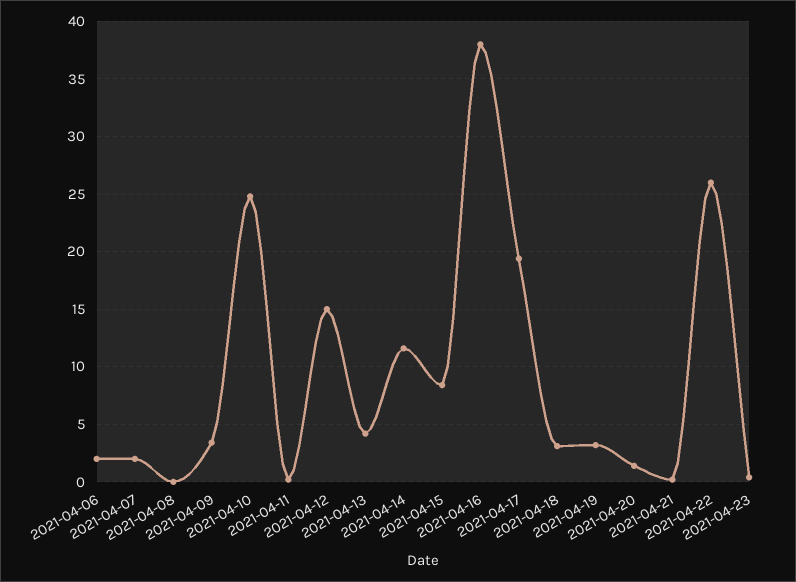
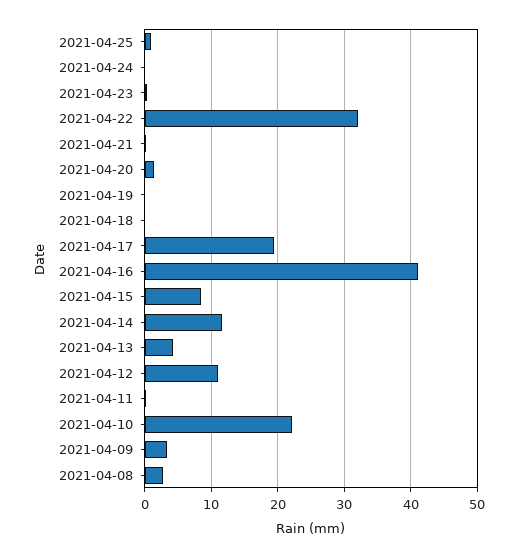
2021-04-06: 2 -> none
2021-04-07: 2 -> none
2021-04-08: 0 -> 3
2021-04-10: 25 -> 22
2021-04-12: 15 -> 11
2021-04-16: 38 -> 41
2021-04-18: 3 -> 0
2021-04-19: 3 -> 0
2021-04-22: 26 -> 32
2021-04-25: none -> 1
2021-04-24: none -> 0

